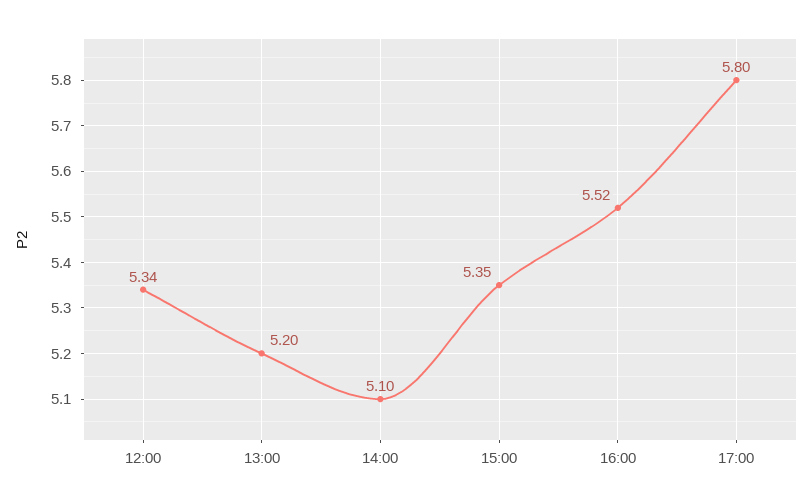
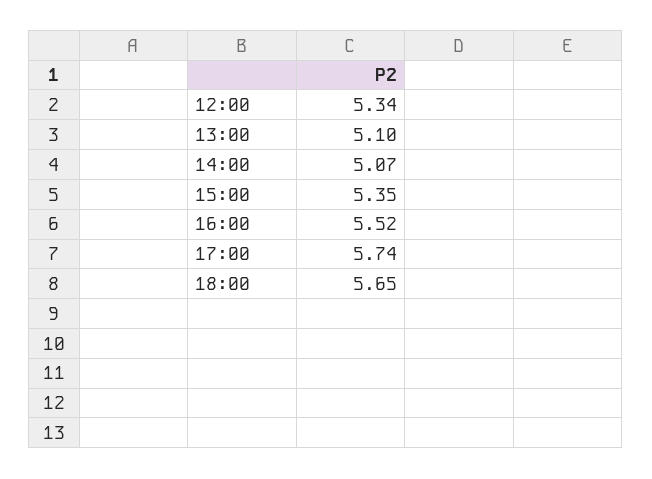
13:00: 5.2 -> 5.1
14:00: 5.1 -> 5.07
17:00: 5.8 -> 5.74
18:00: none -> 5.65

